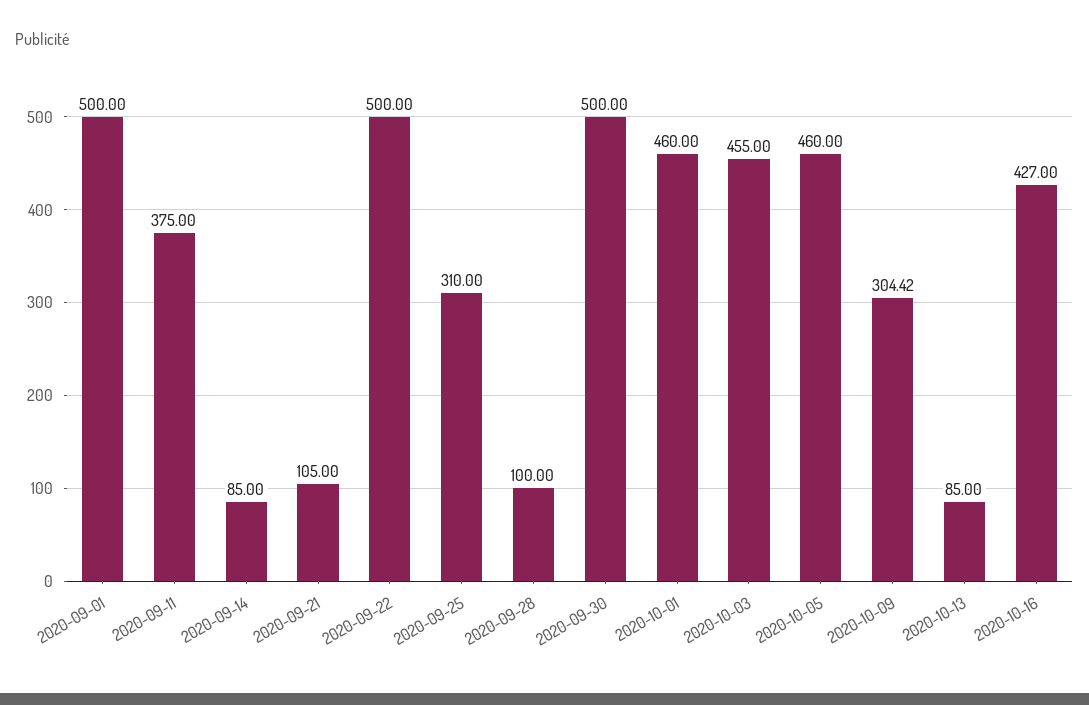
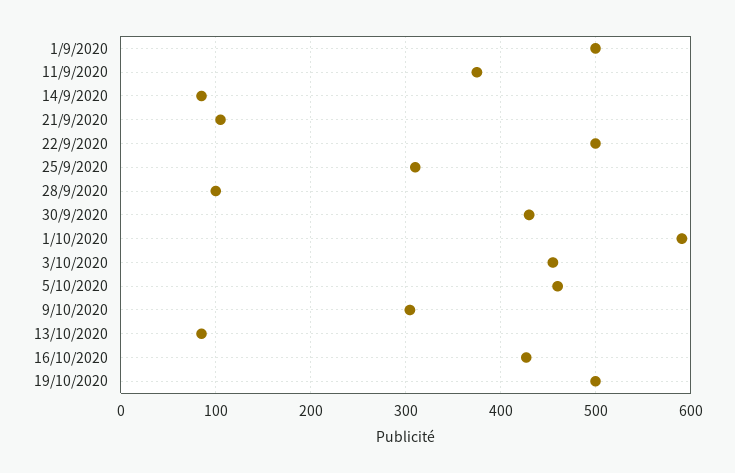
2020-09-30: 500 -> 430
2020-10-01: 460 -> 590
19/10/2020: none -> 500

